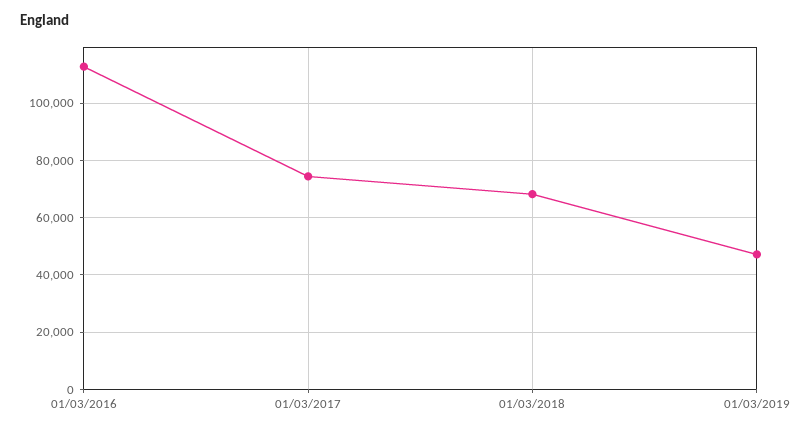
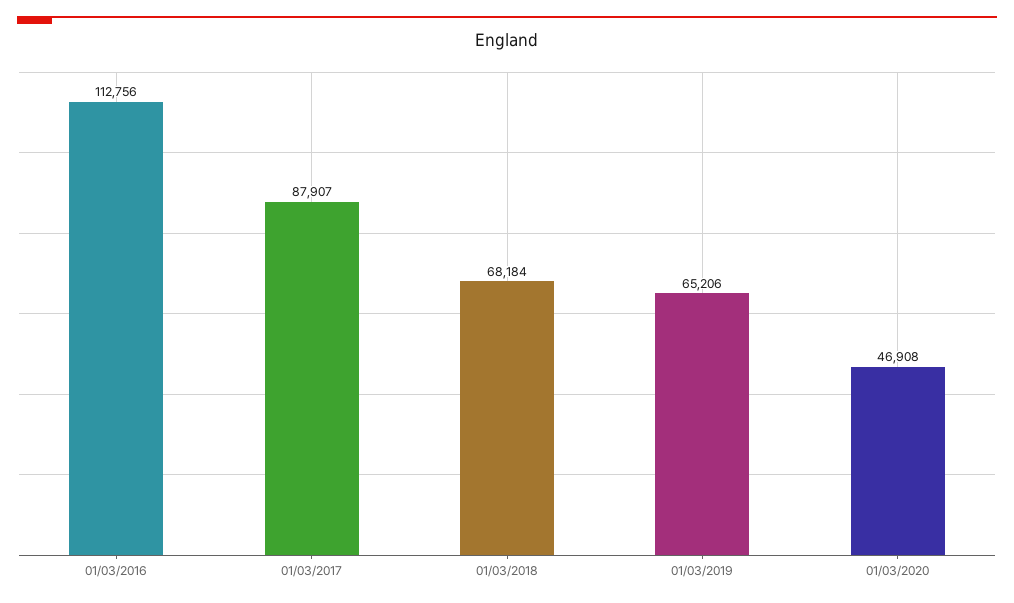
01/03/2017: 75000 -> 87907
01/03/2019: 47500 -> 65206
01/03/2020: none -> 46908

